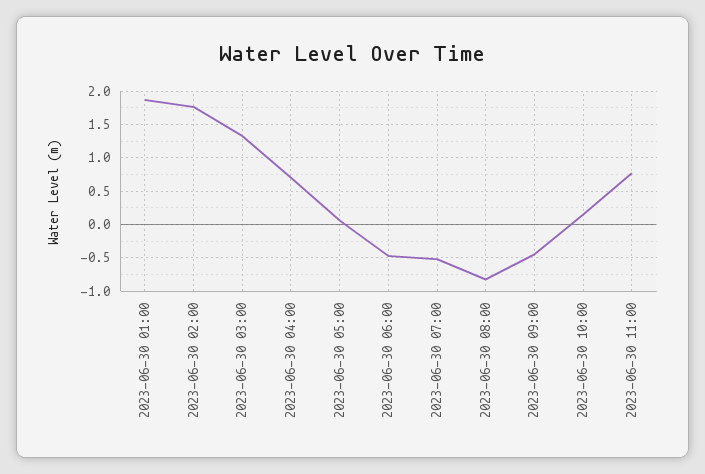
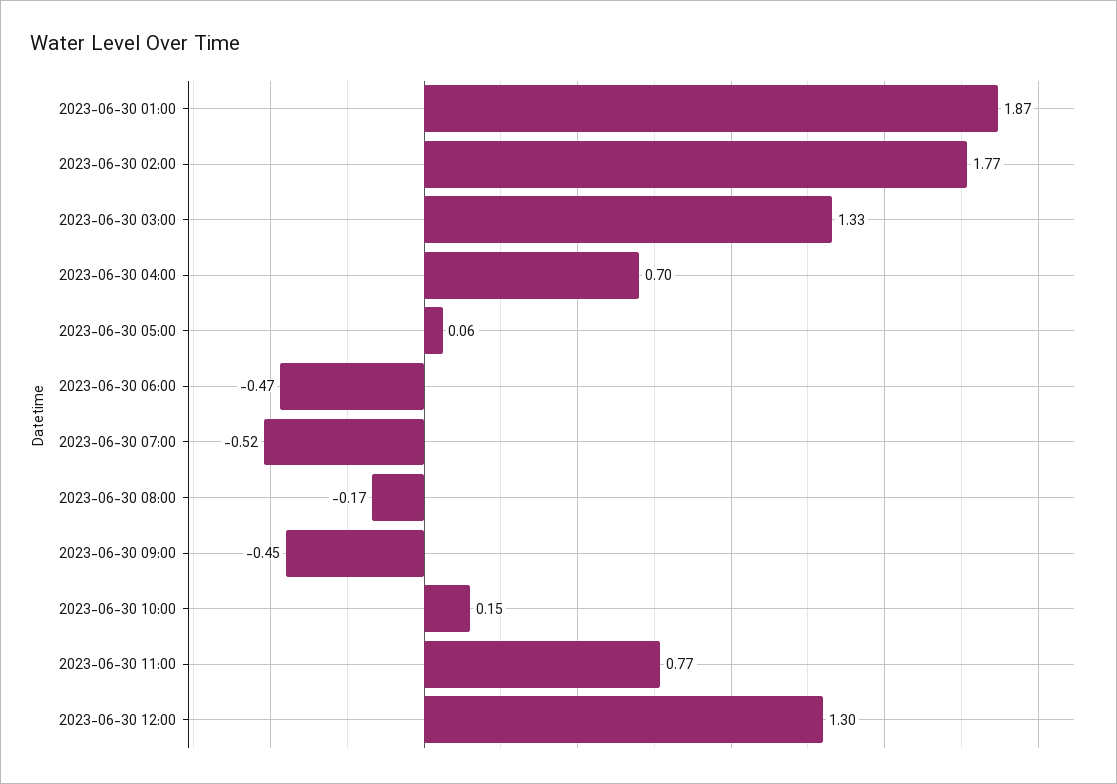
2023-06-30 08:00: -0.8 -> -0.17
2023-06-30 12:00: none -> 1.3

